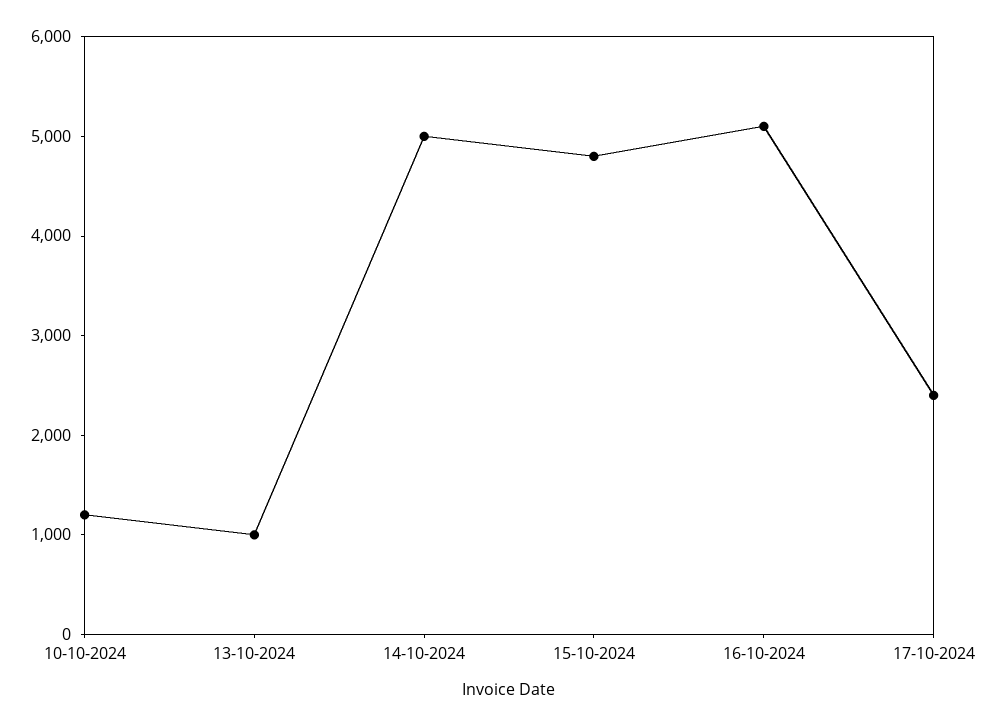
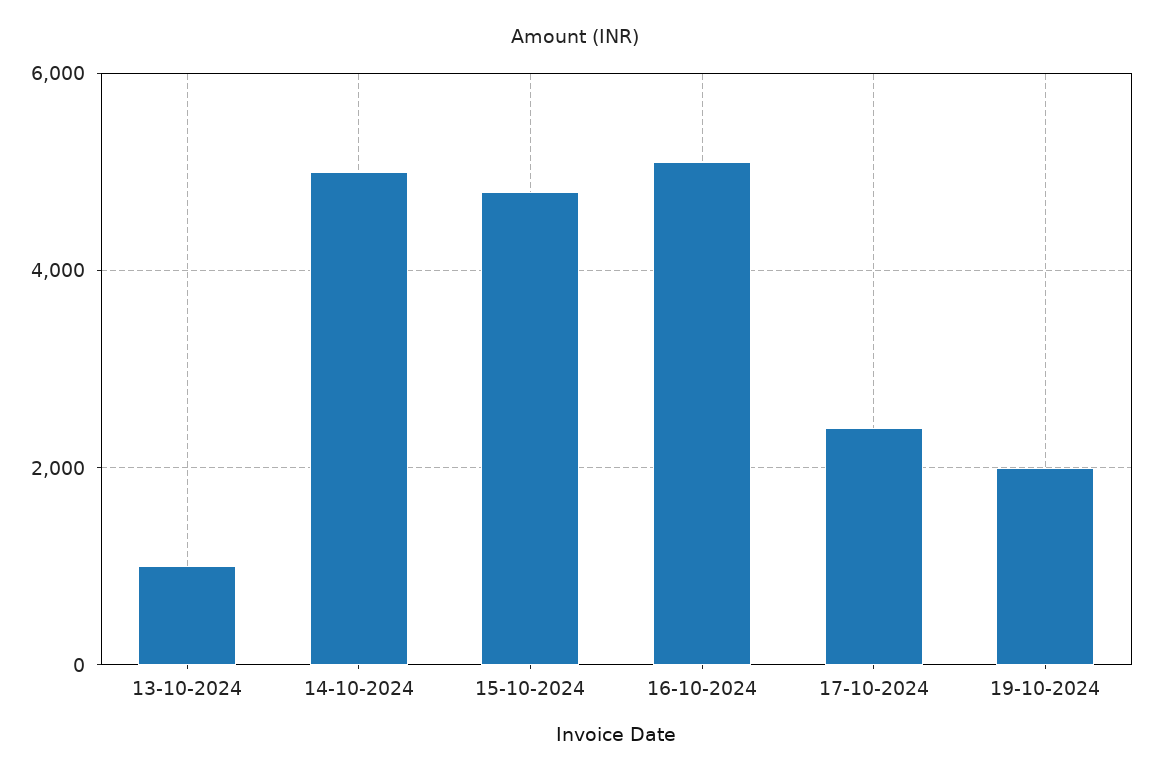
10-10-2024: 1200 -> none
19-10-2024: none -> 2000

